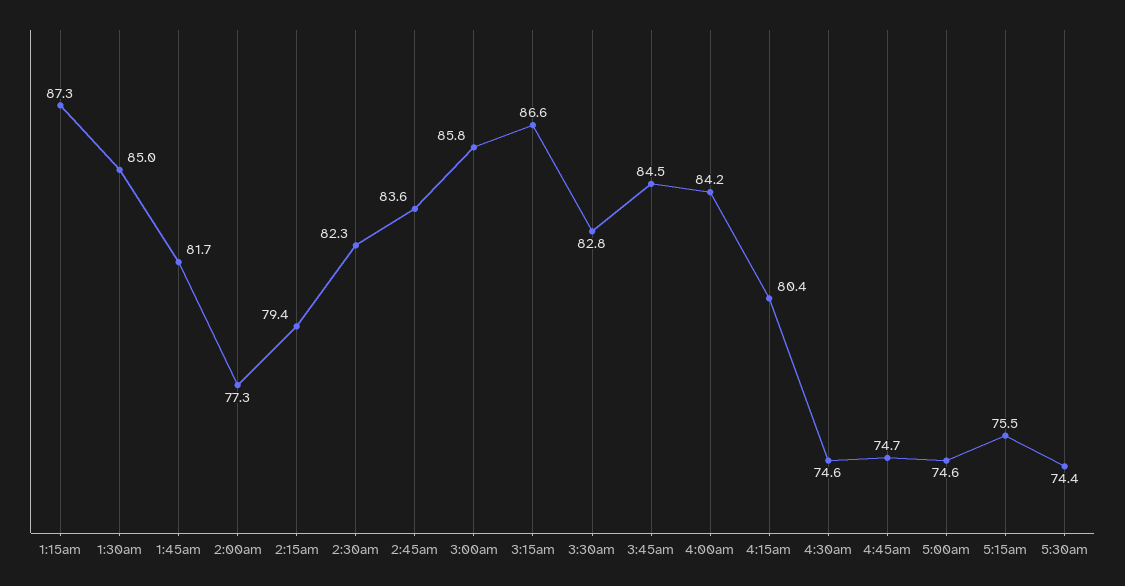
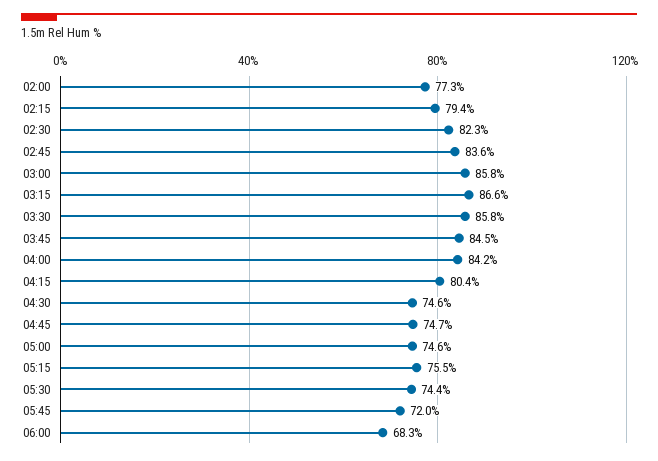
1:15am: 87.3 -> none
1:30am: 85 -> none
1:45am: 81.7 -> none
3:30am: 82.8 -> 85.8
05:45: none -> 72
06:00: none -> 68.3

